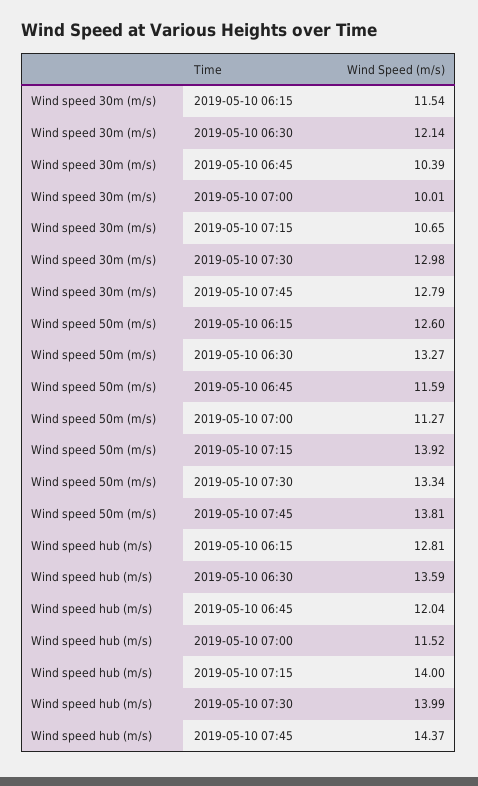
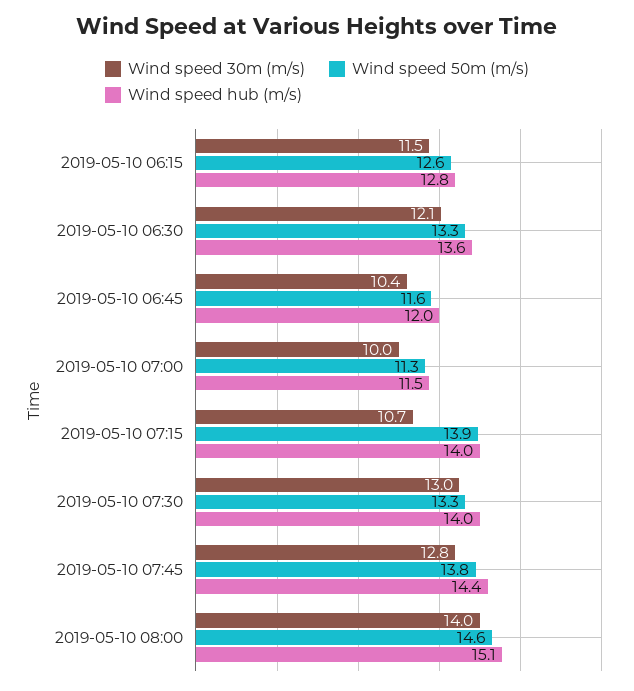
Wind speed 30m (m/s), 2019-05-10 08:00: none -> 14
Wind speed 50m (m/s), 2019-05-10 08:00: none -> 14.6
Wind speed hub (m/s), 2019-05-10 08:00: none -> 15.1

